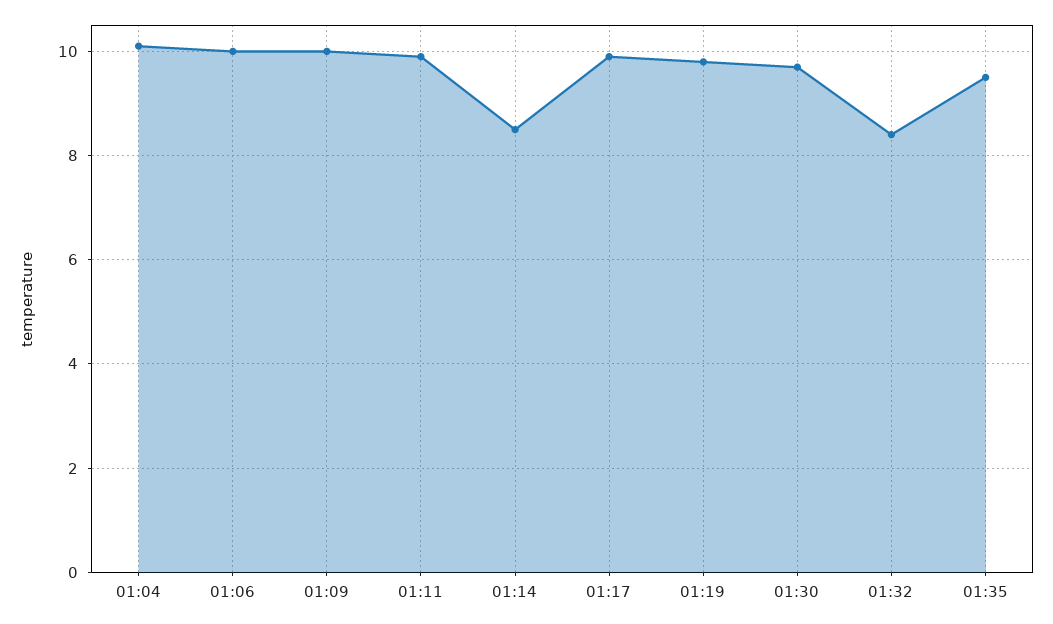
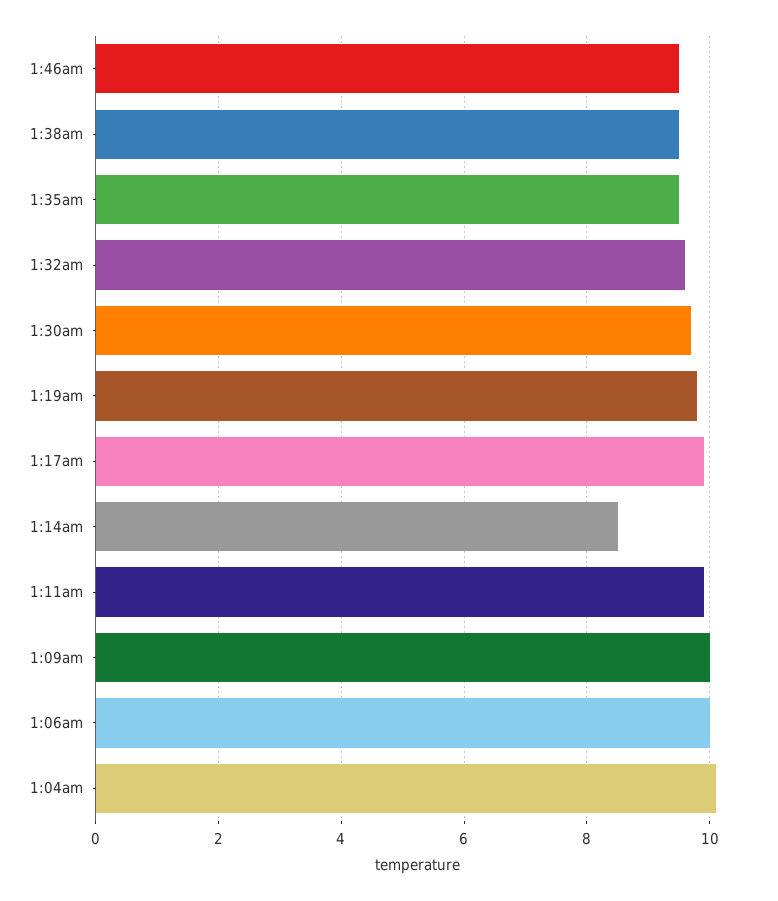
01:32: 8.5 -> 9.5
1:46am: none -> 9.5
1:38am: none -> 9.5

